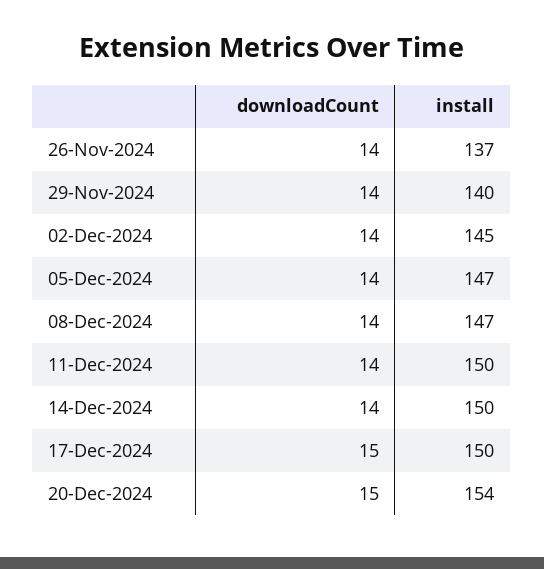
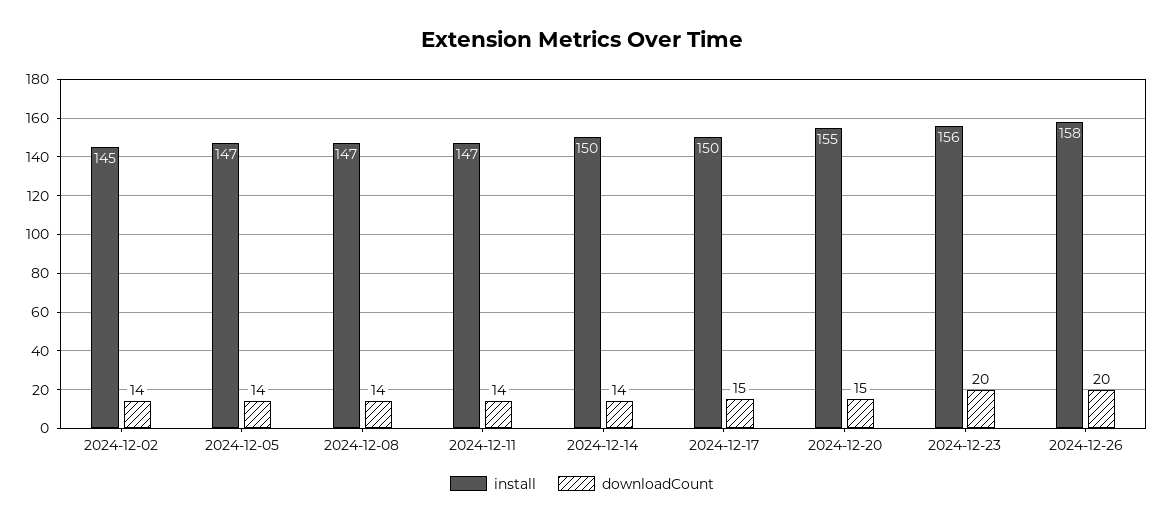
downloadCount, 26-Nov-2024: 14 -> none
install, 26-Nov-2024: 137 -> none
downloadCount, 29-Nov-2024: 14 -> none
install, 29-Nov-2024: 140 -> none
install, 11-Dec-2024: 150 -> 147
install, 20-Dec-2024: 154 -> 155
install, 2024-12-23: none -> 156
downloadCount, 2024-12-23: none -> 20
install, 2024-12-26: none -> 158
downloadCount, 2024-12-26: none -> 20

